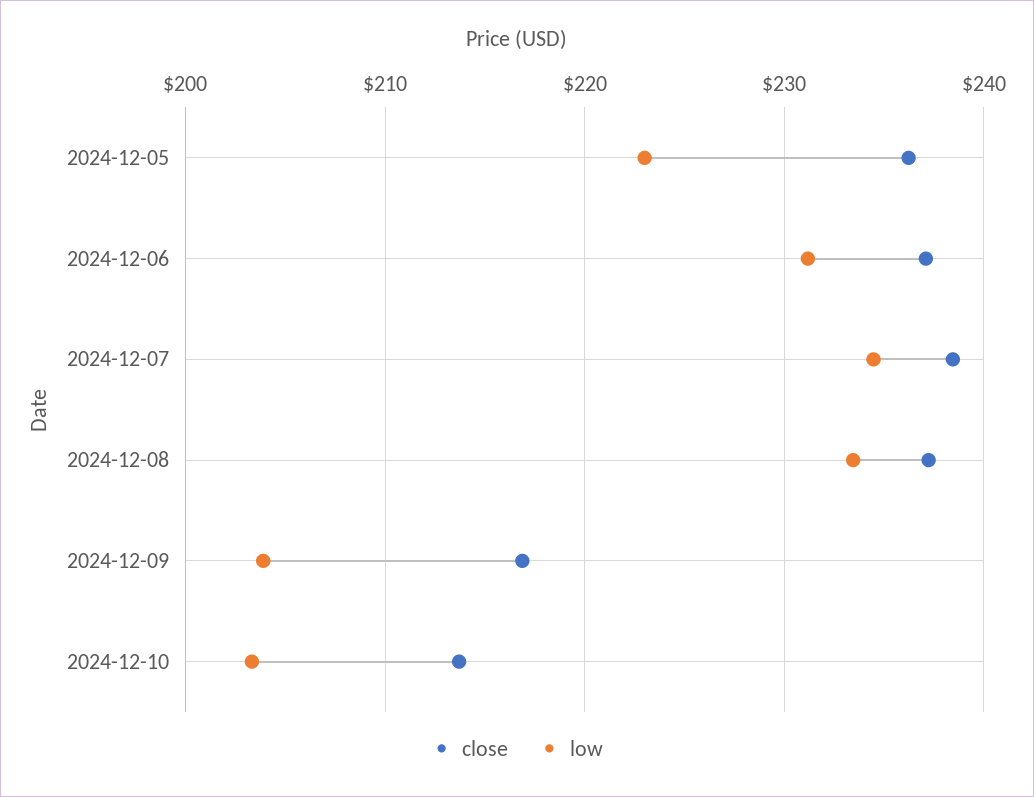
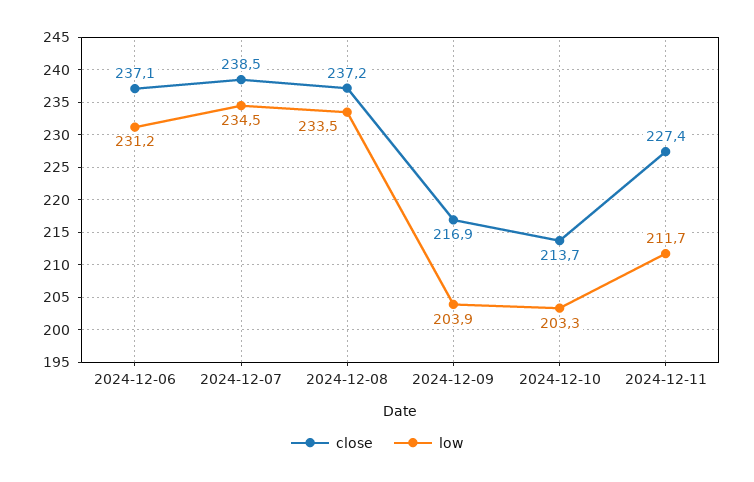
close, 2024-12-05: 236 -> none
low, 2024-12-05: 223 -> none
close, 2024-12-11: none -> 227.4
low, 2024-12-11: none -> 211.7

